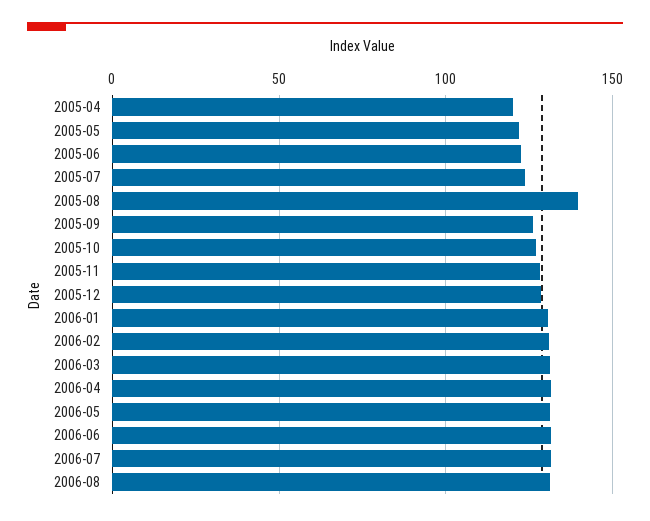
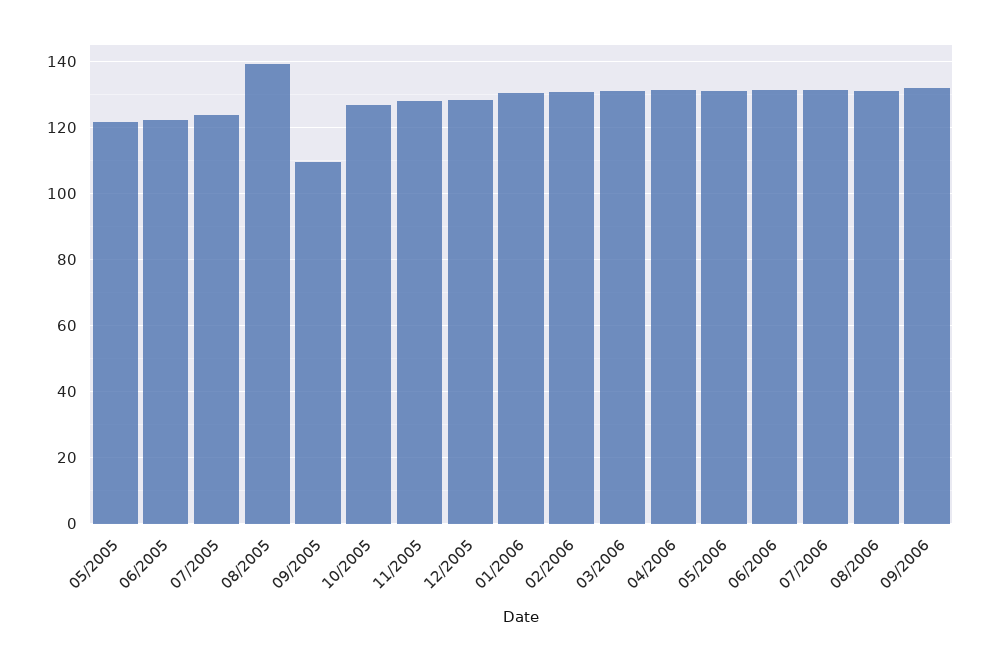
2005-04: 120 -> none
2005-09: 125 -> 110
09/2006: none -> 132

